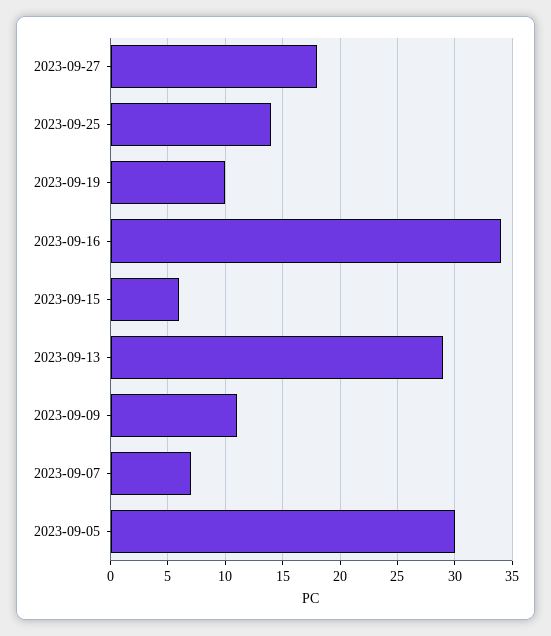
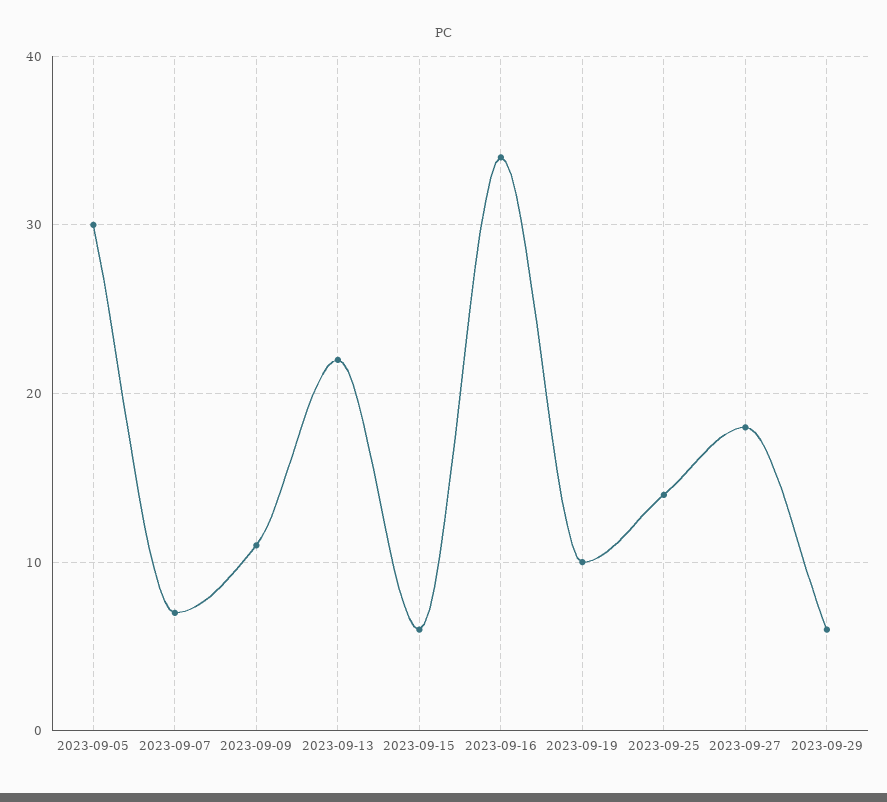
2023-09-13: 29 -> 22
2023-09-29: none -> 6

